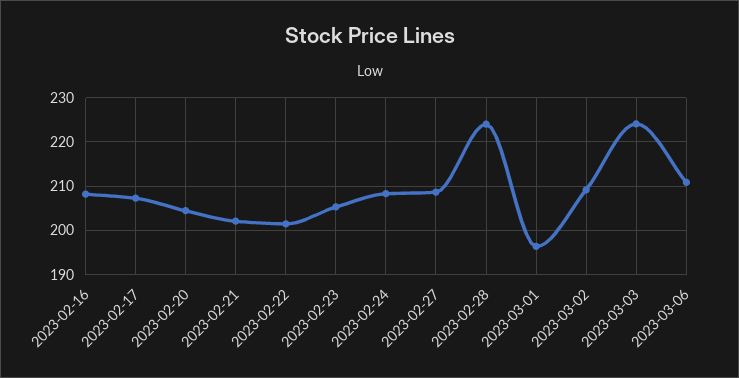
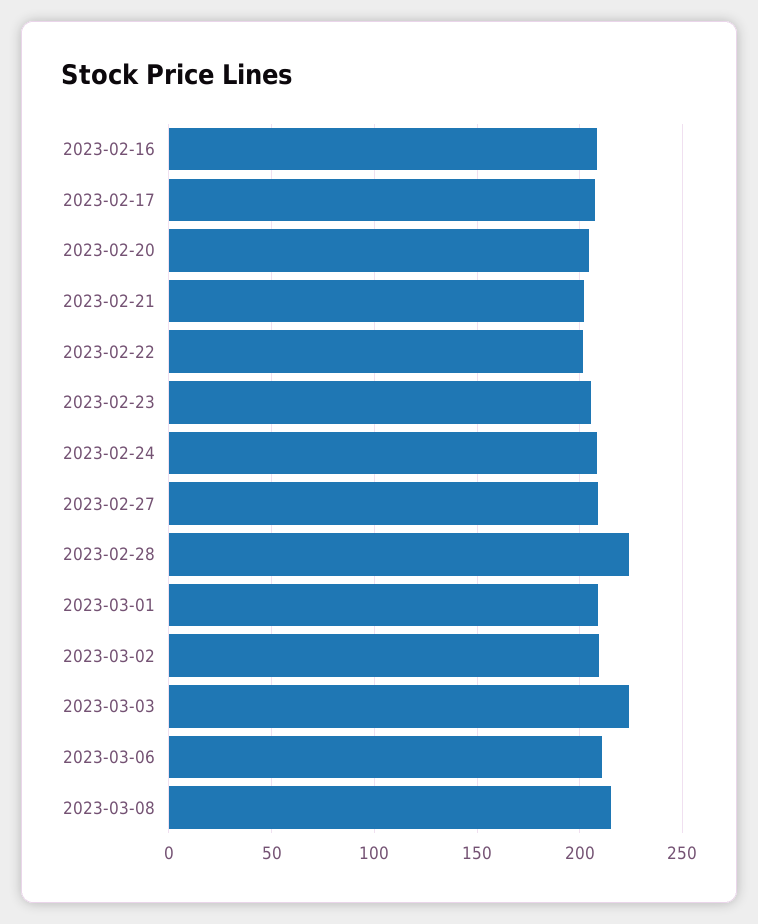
2023-03-01: 196 -> 210
2023-03-08: none -> 215

